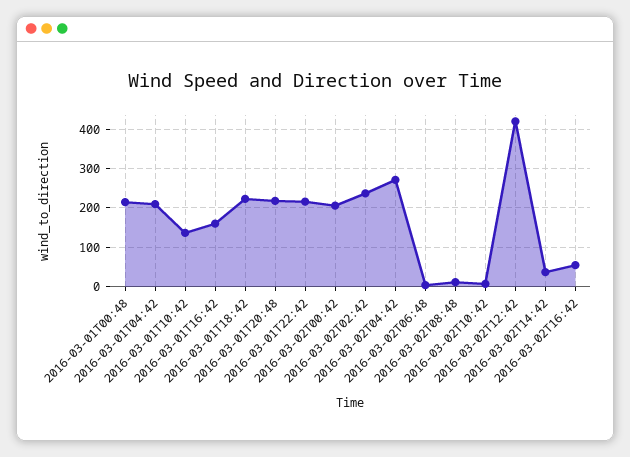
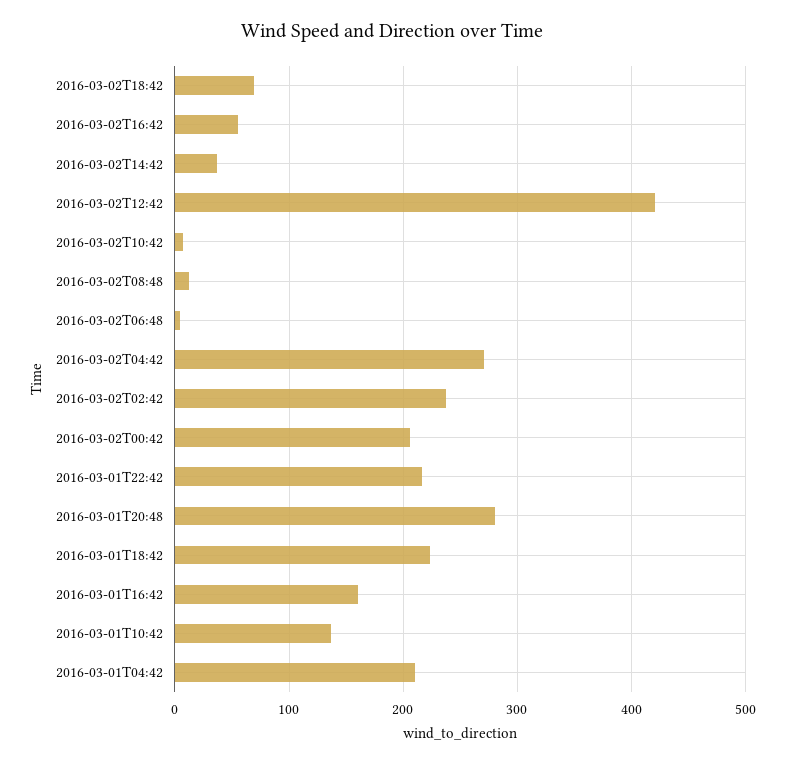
2016-03-01T00:48: 220 -> none
2016-03-01T20:48: 220 -> 280
2016-03-02T18:42: none -> 70

